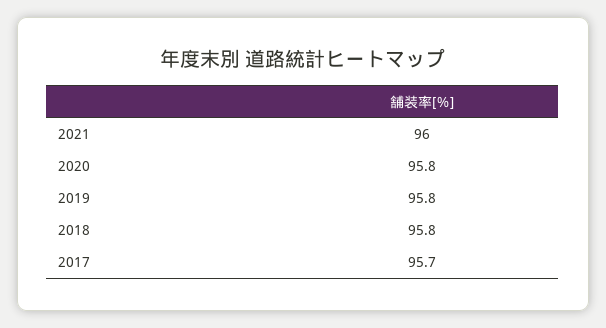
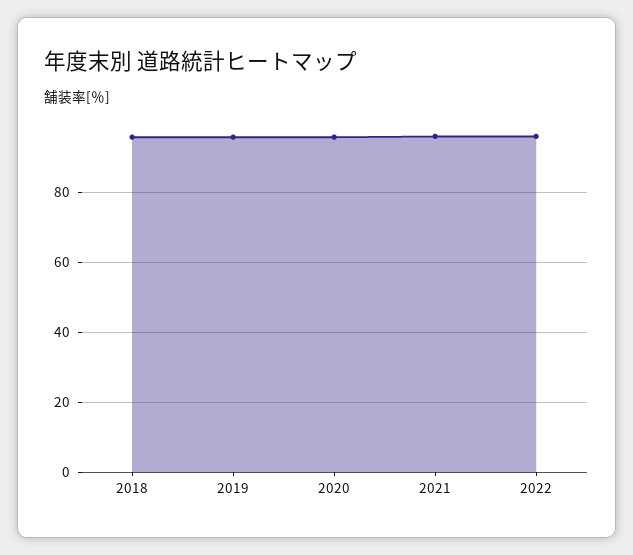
2017: 95.7 -> none
2022: none -> 96

